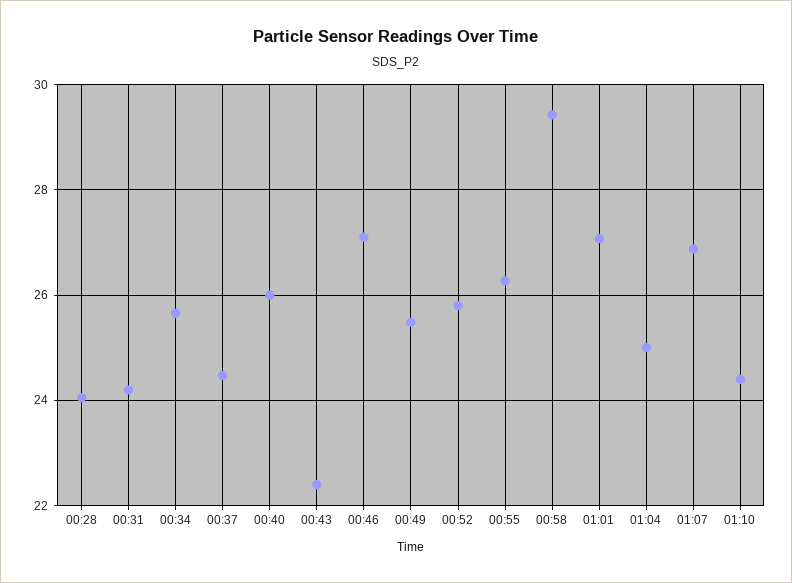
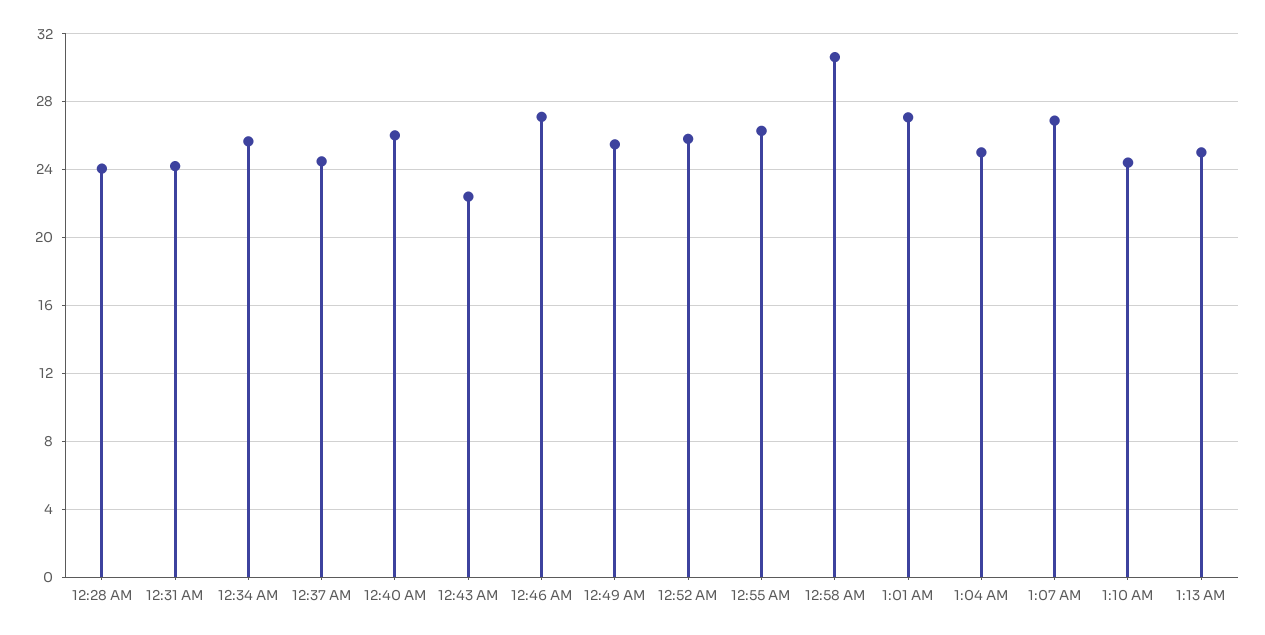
00:58: 29.4 -> 30.5
1:13 AM: none -> 25

